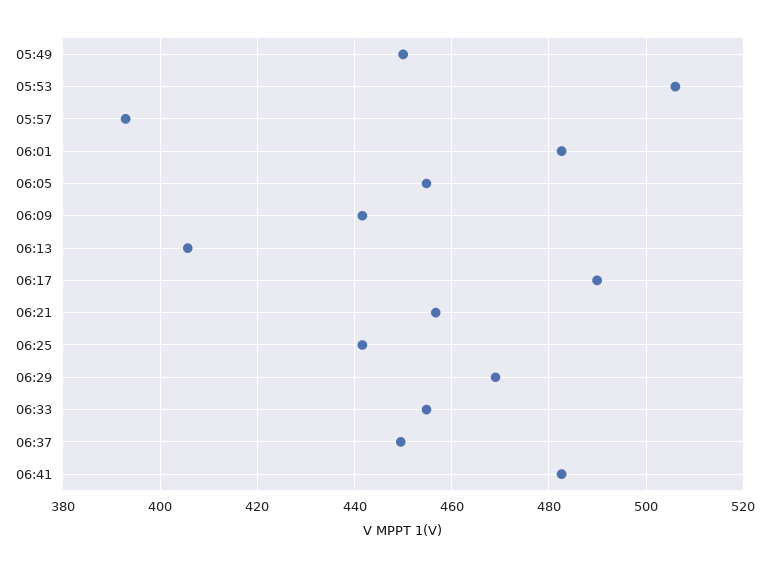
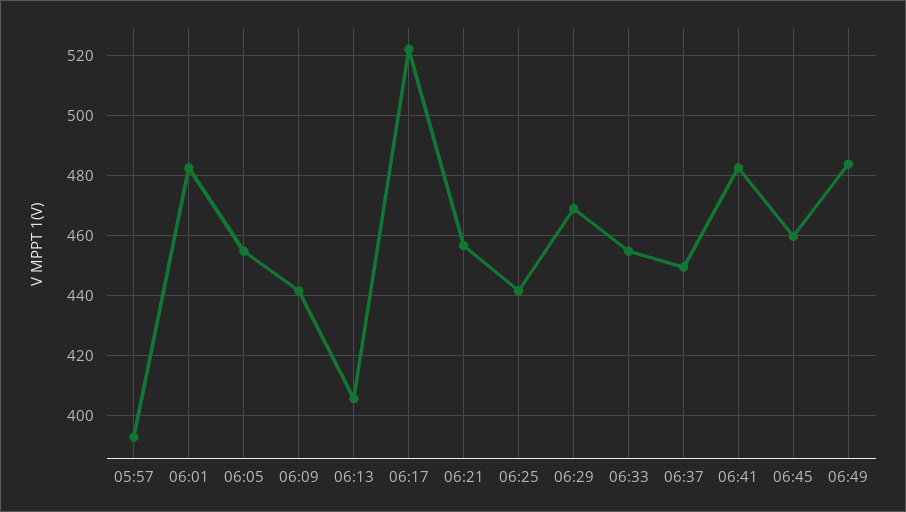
05:49: 450 -> none
05:53: 506 -> none
06:17: 490 -> 522
06:45: none -> 460
06:49: none -> 484

